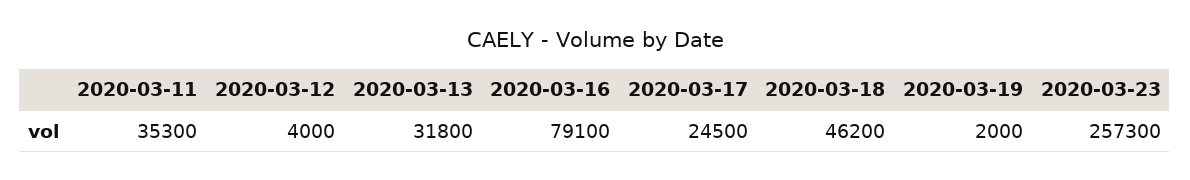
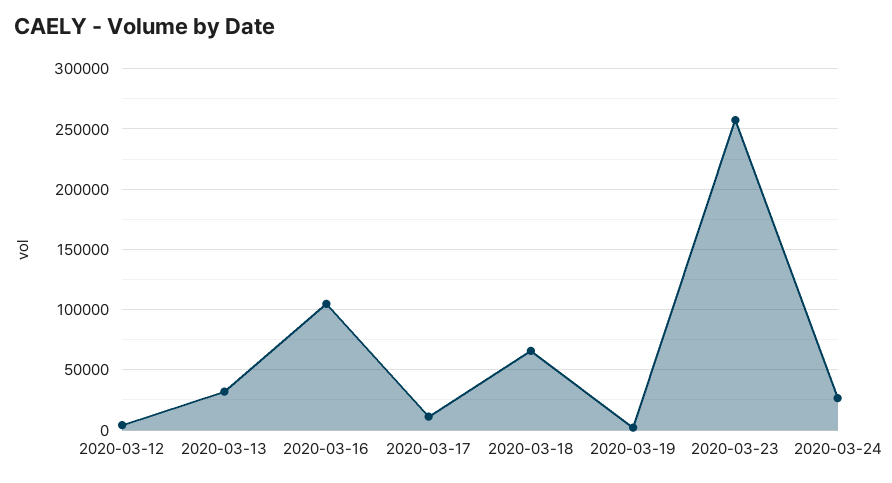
2020-03-11: 35300 -> none
2020-03-16: 79100 -> 105000
2020-03-17: 24500 -> 10000
2020-03-18: 46200 -> 65000
2020-03-24: none -> 25000

